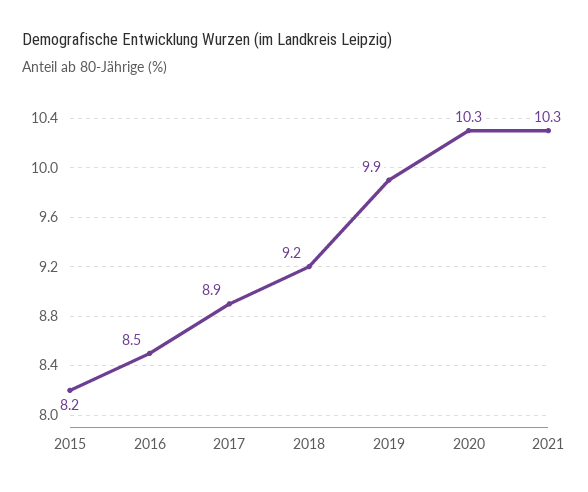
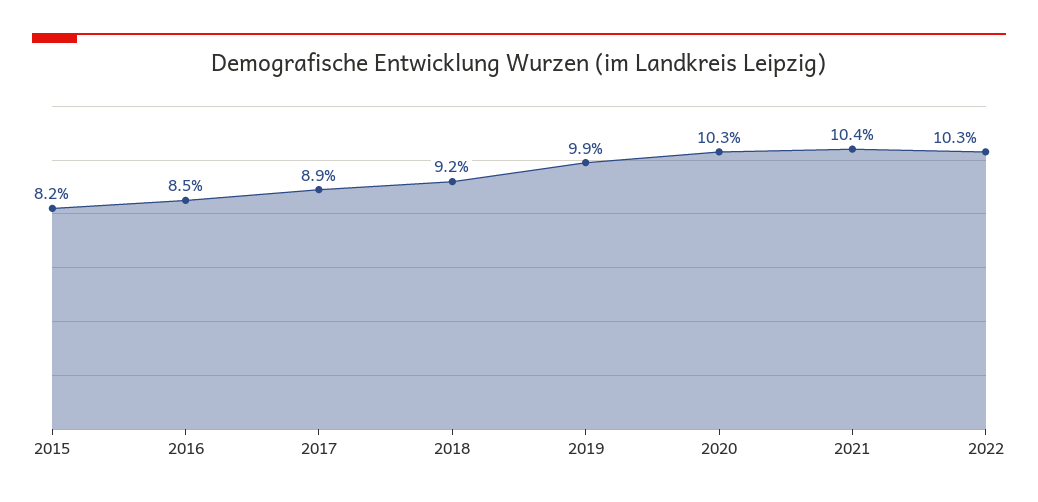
2021: 10.3 -> 10.4
2022: none -> 10.3

